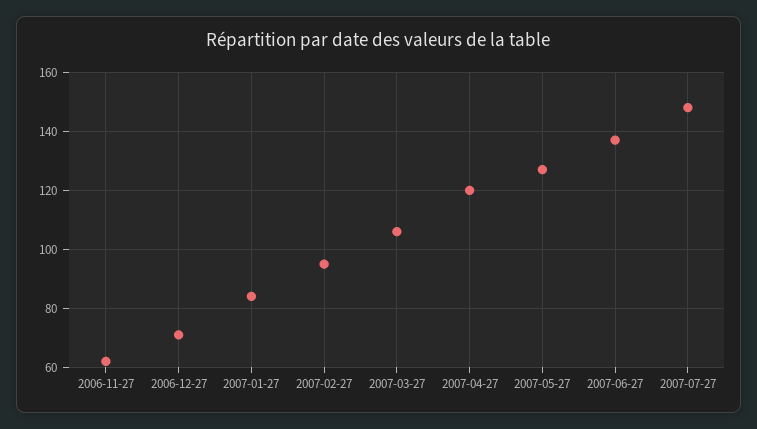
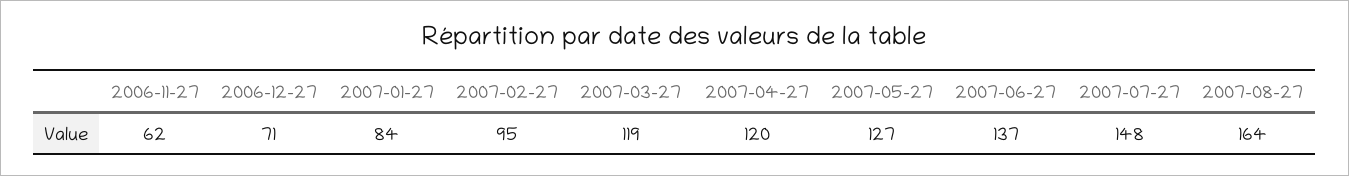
2007-03-27: 105 -> 119
2007-08-27: none -> 164

